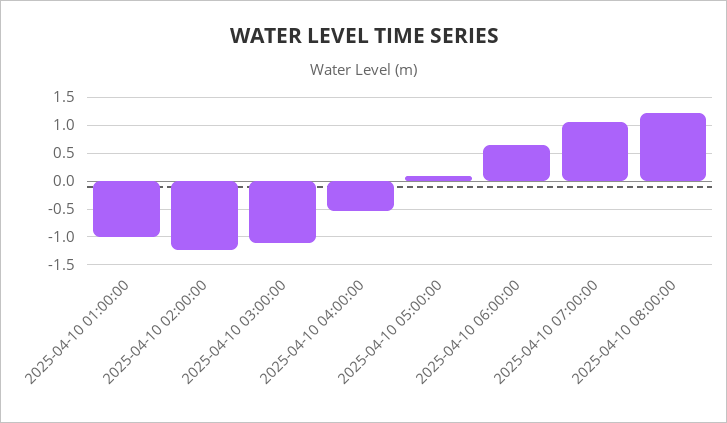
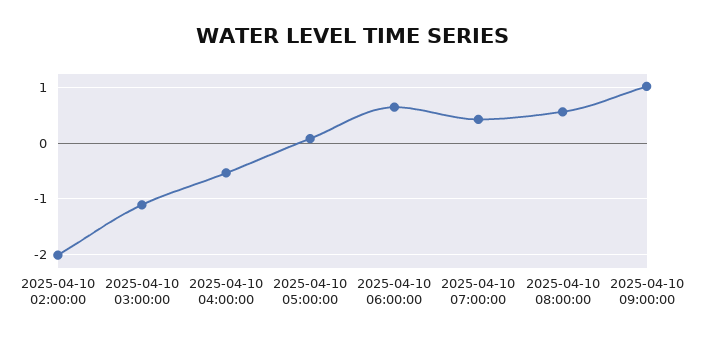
2025-04-10 01:00:00: -1 -> none
2025-04-10 02:00:00: -1.25 -> -2
2025-04-10 07:00:00: 1 -> 0.4
2025-04-10 08:00:00: 1.25 -> 0.6
2025-04-10 09:00:00: none -> 1

